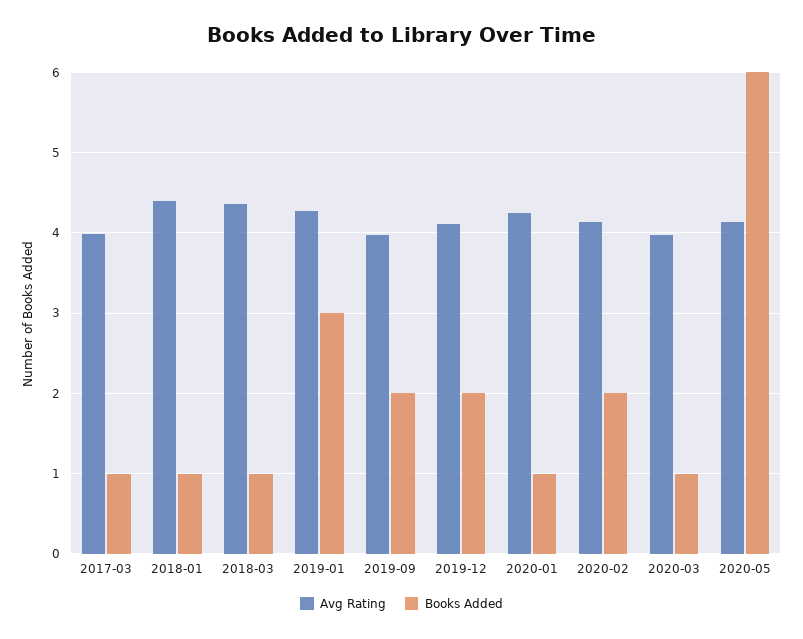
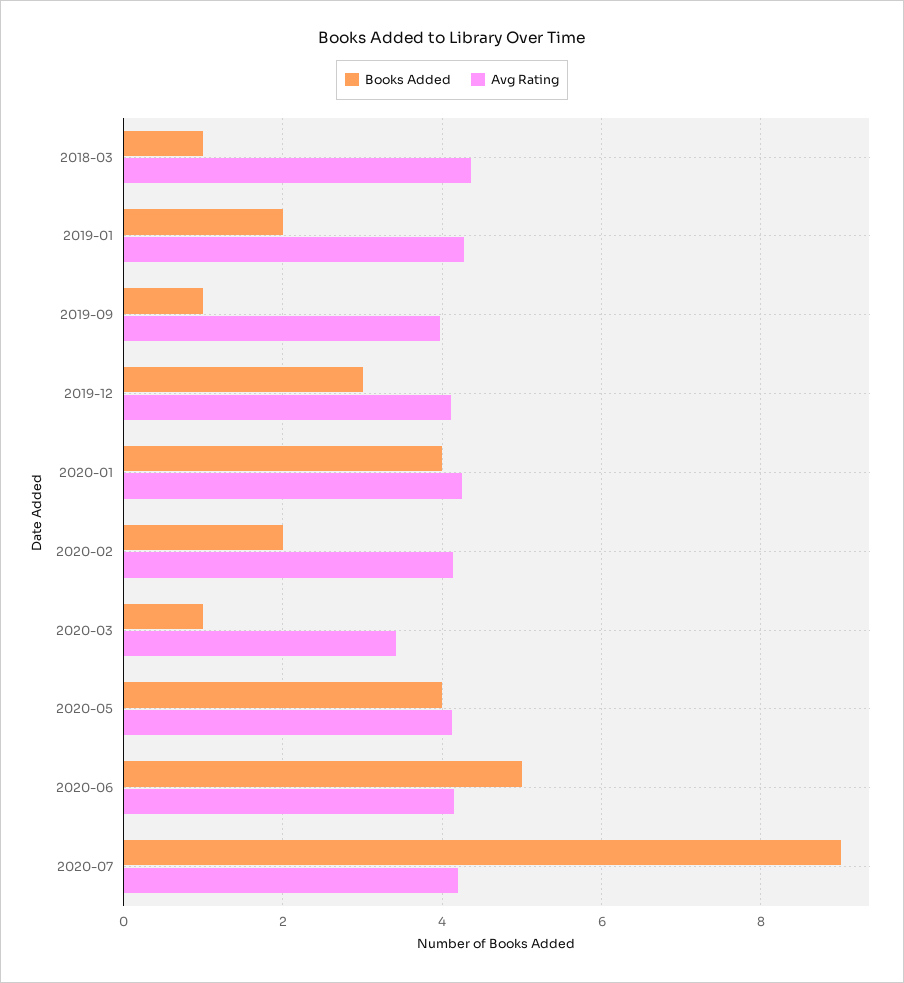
Avg Rating, 2017-03: 4 -> none
Books Added, 2017-03: 1 -> none
Avg Rating, 2018-01: 4.4 -> none
Books Added, 2018-01: 1 -> none
Books Added, 2019-01: 3 -> 2
Books Added, 2019-09: 2 -> 1
Books Added, 2019-12: 2 -> 3
Books Added, 2020-01: 1 -> 4
Avg Rating, 2020-03: 4 -> 3.4
Books Added, 2020-05: 6 -> 4
Books Added, 2020-06: none -> 5
Avg Rating, 2020-06: none -> 4.2
Books Added, 2020-07: none -> 9
Avg Rating, 2020-07: none -> 4.2

